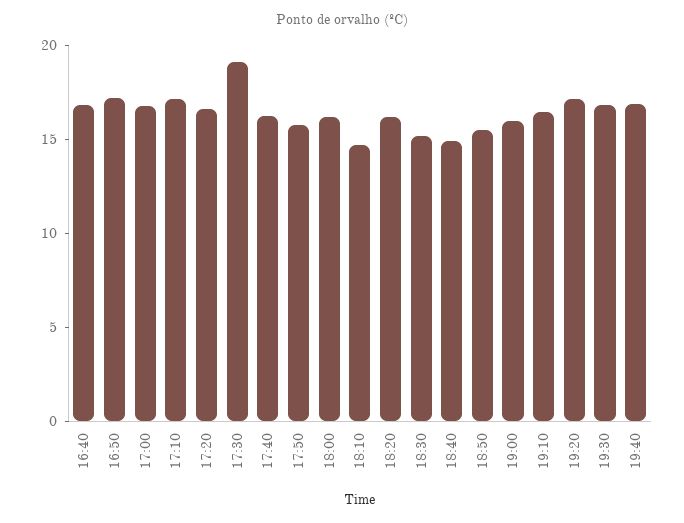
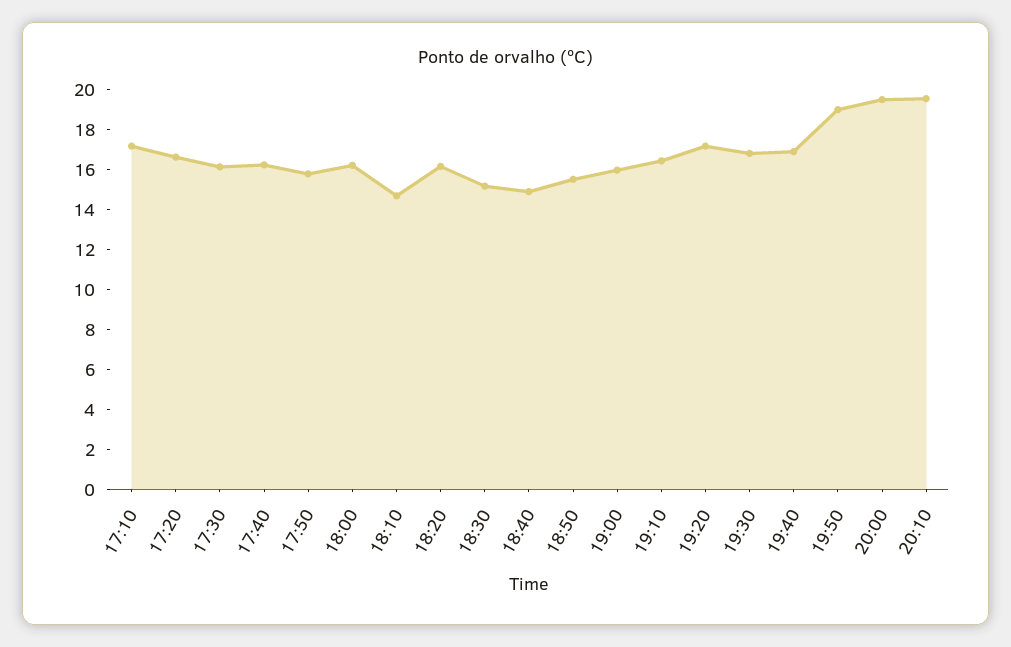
16:40: 17 -> none
16:50: 17 -> none
17:00: 17 -> none
17:30: 19 -> 16
19:50: none -> 19
20:00: none -> 19.5
20:10: none -> 19.5

